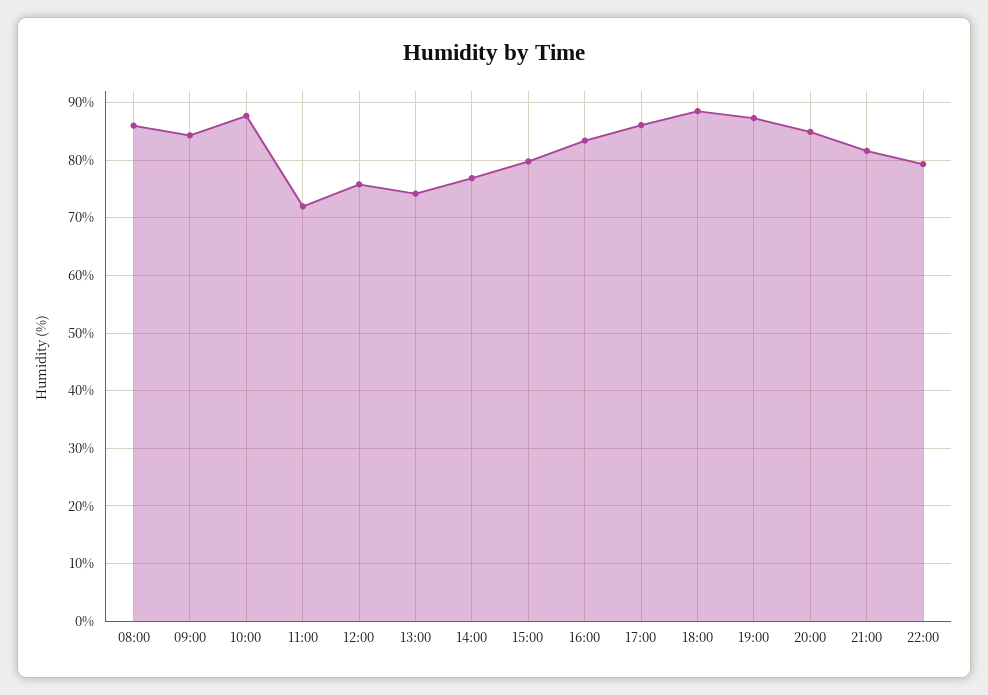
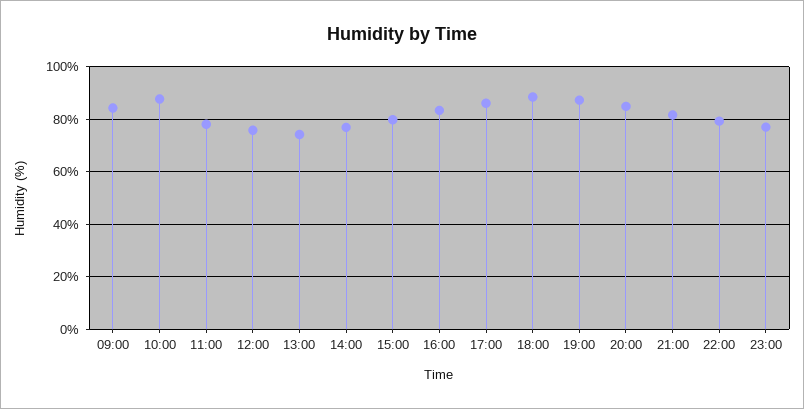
08:00: 86 -> none
11:00: 72 -> 77.5
23:00: none -> 77.5

